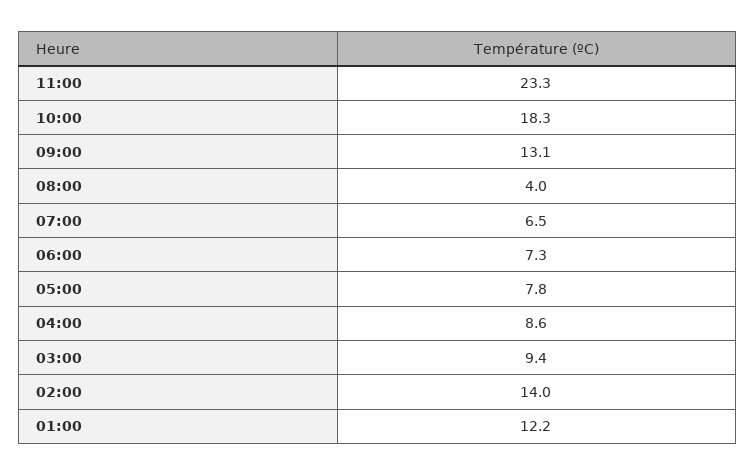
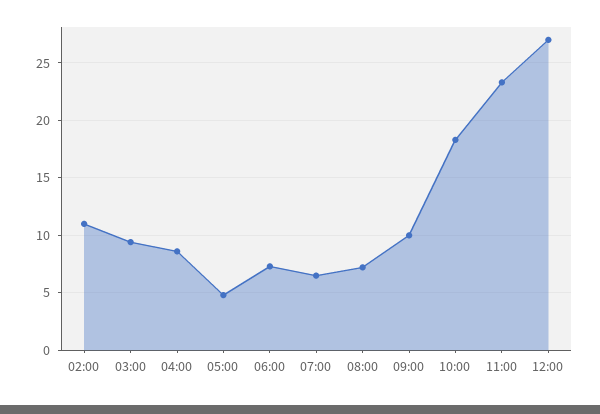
09:00: 13.1 -> 10
08:00: 4 -> 7
05:00: 7.8 -> 5
02:00: 14 -> 11
01:00: 12.2 -> none
12:00: none -> 27

